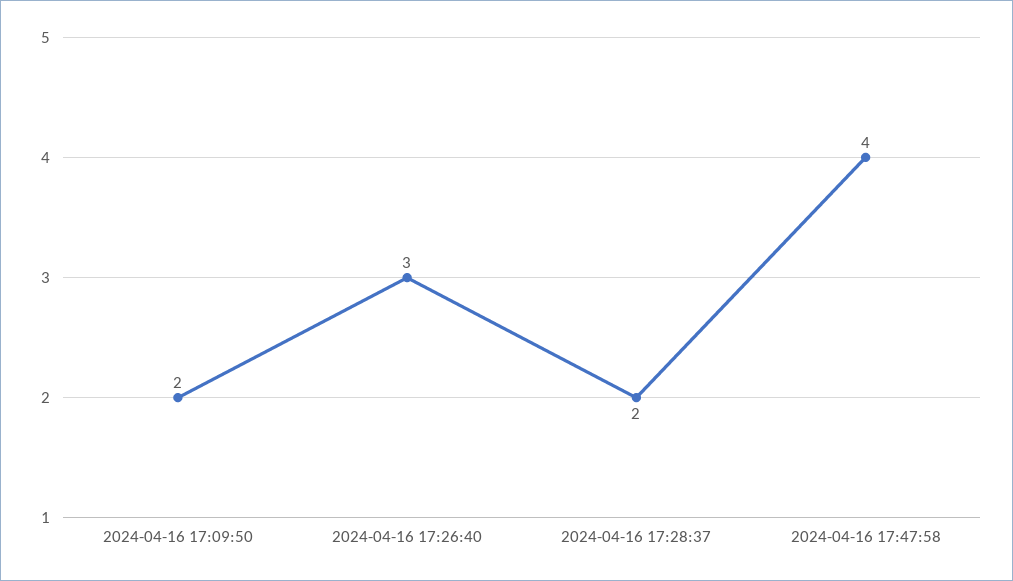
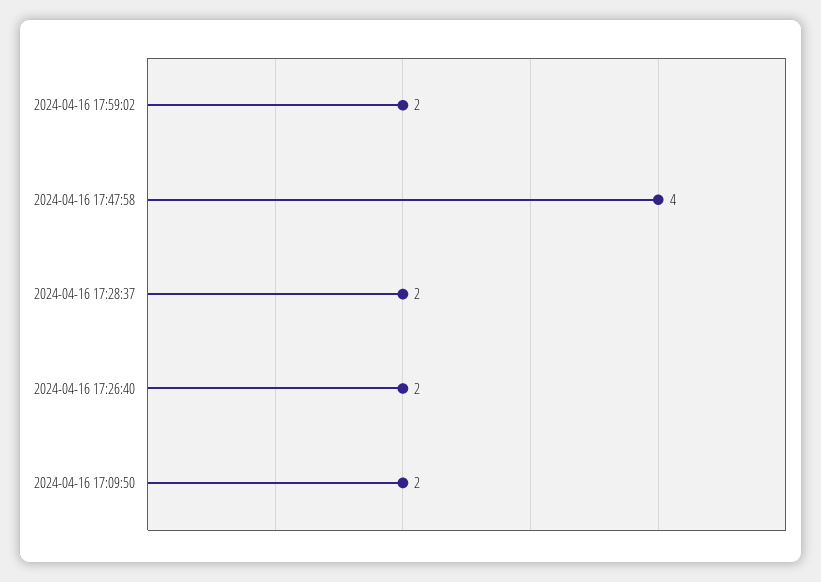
2024-04-16 17:26:40: 3 -> 2
2024-04-16 17:59:02: none -> 2

